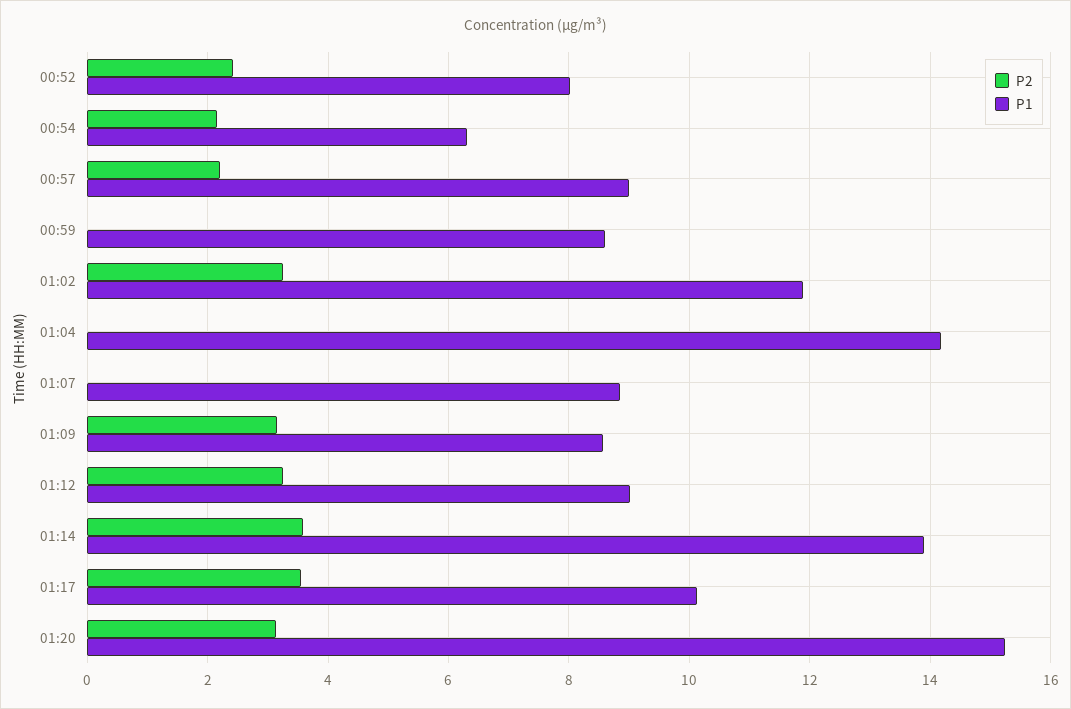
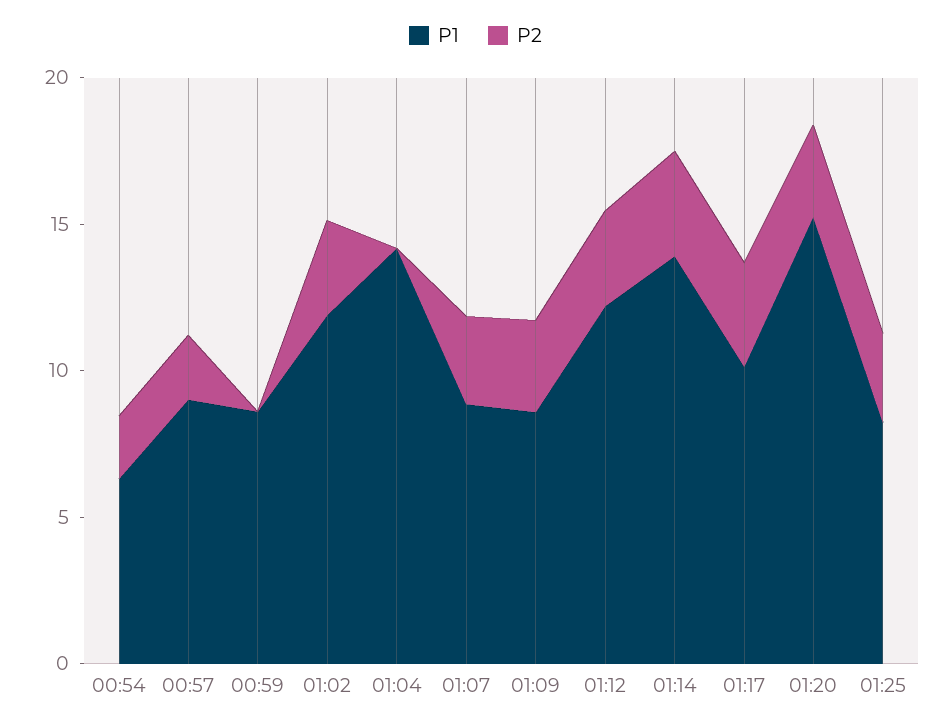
P2, 00:52: 2.4 -> none
P1, 00:52: 8 -> none
P2, 01:07: 0 -> 3
P1, 01:12: 9 -> 12
P1, 01:25: none -> 8
P2, 01:25: none -> 3

